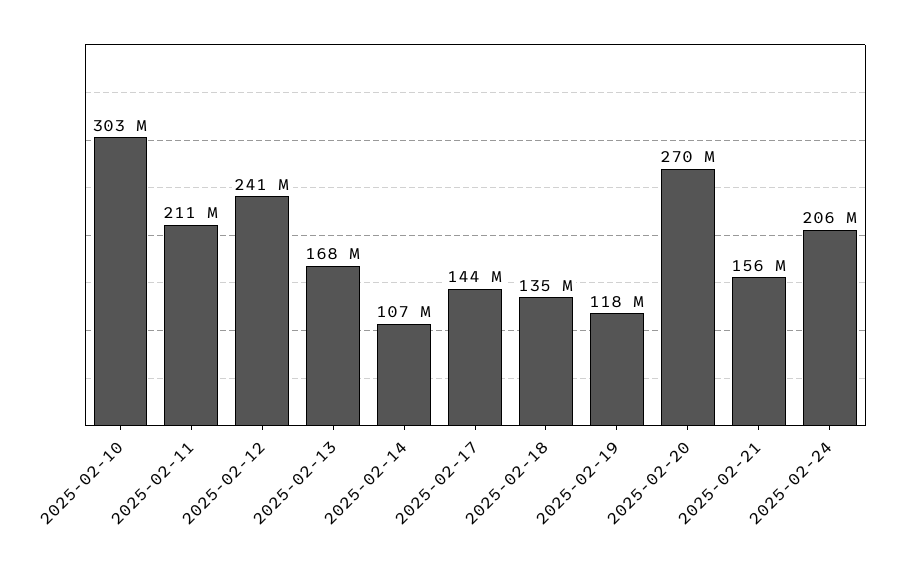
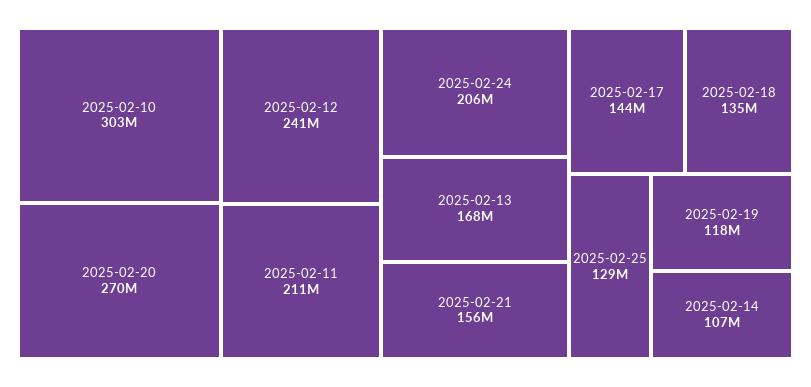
2025-02-25: none -> 129000000

